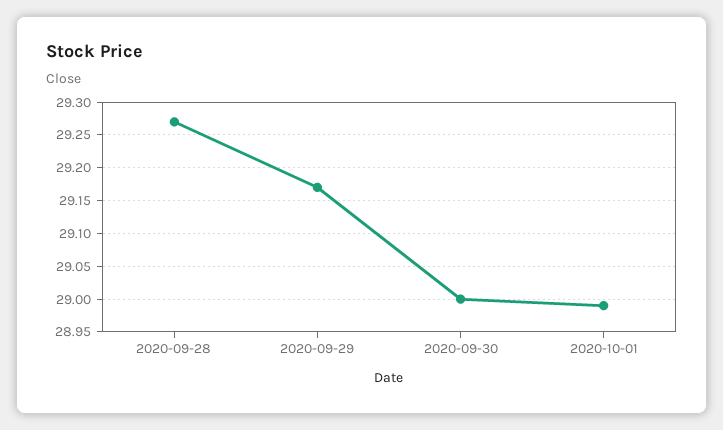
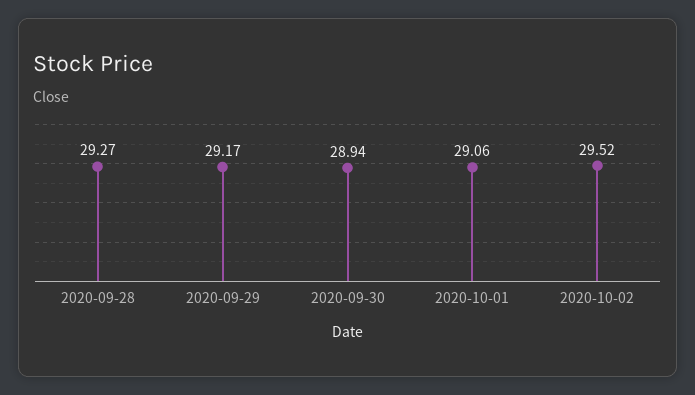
2020-09-30: 29 -> 28.94
2020-10-01: 28.99 -> 29.06
2020-10-02: none -> 29.52

